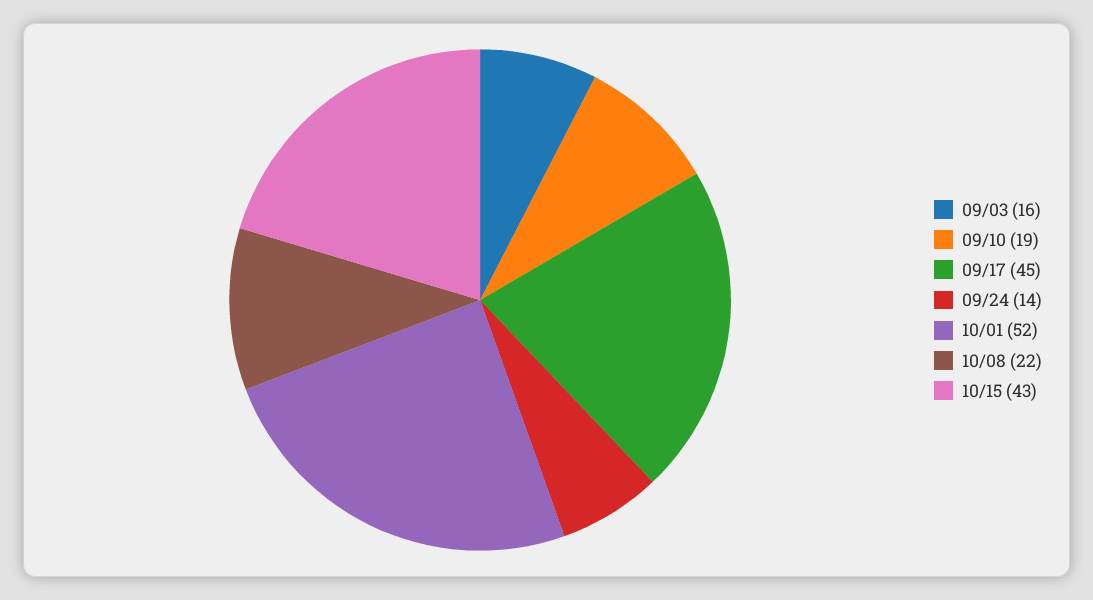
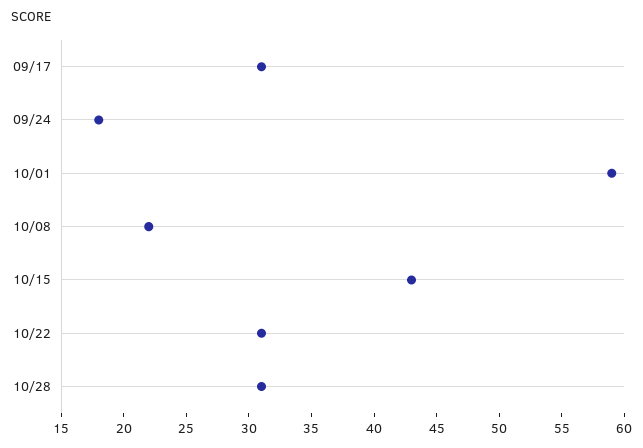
09/03: 16 -> none
09/10: 19 -> none
09/17: 45 -> 31
09/24: 14 -> 18
10/01: 52 -> 59
10/22: none -> 31
10/28: none -> 31

